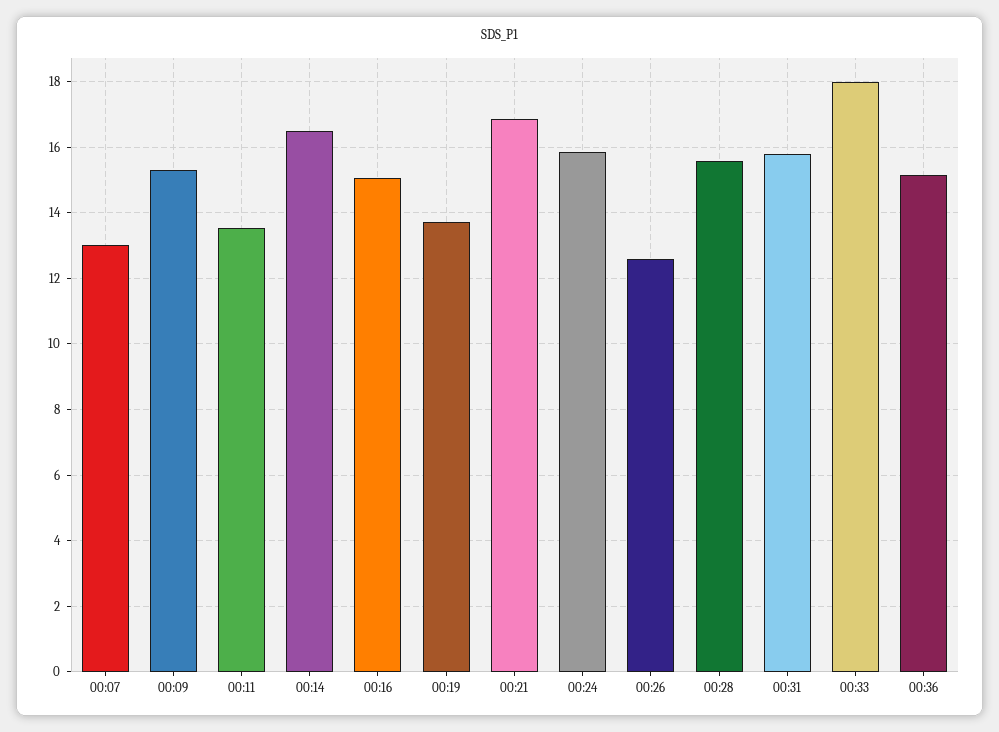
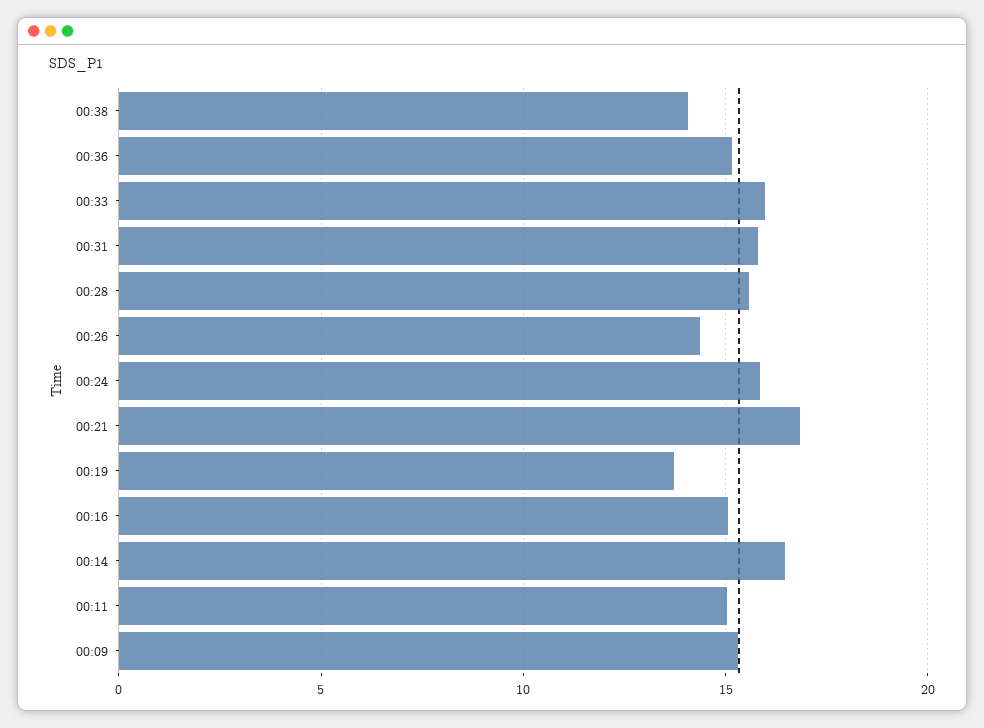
00:07: 13 -> none
00:11: 13.6 -> 15
00:26: 12.6 -> 14.5
00:33: 18 -> 16
00:38: none -> 14

